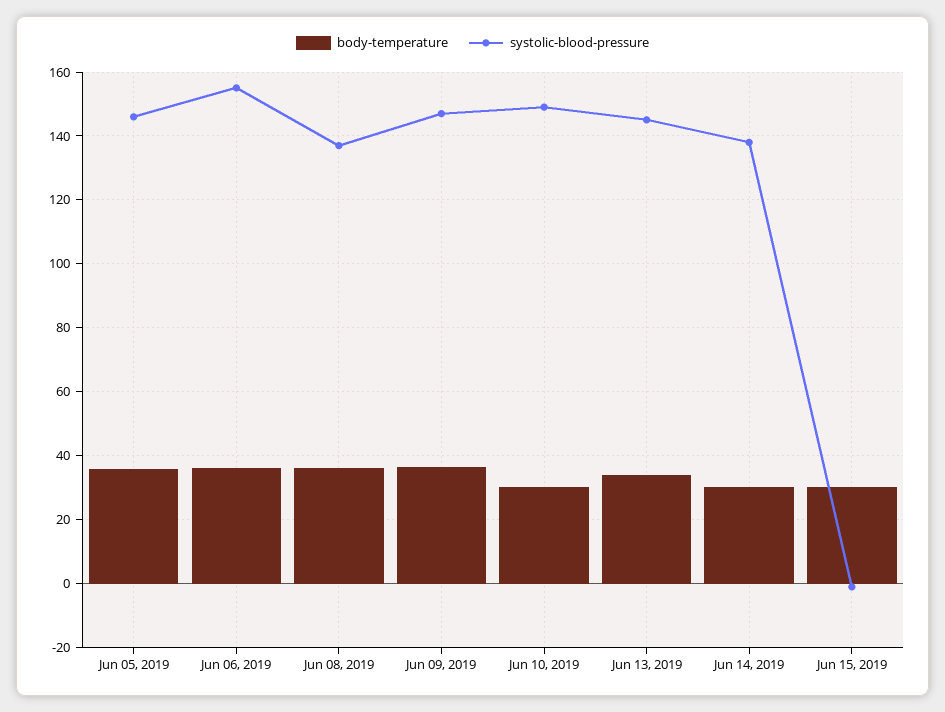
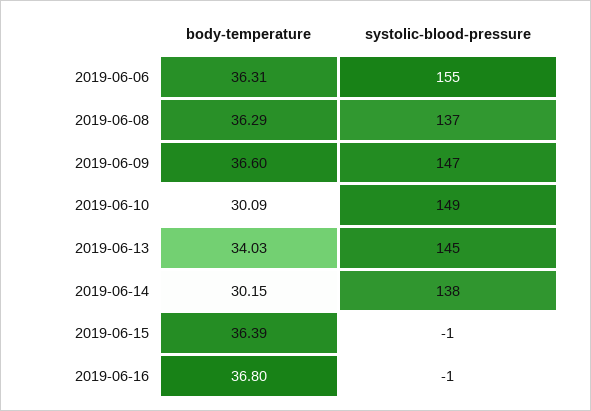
body-temperature, Jun 05, 2019: 36 -> none
systolic-blood-pressure, Jun 05, 2019: 146 -> none
body-temperature, Jun 15, 2019: 30 -> 36.39
body-temperature, 2019-06-16: none -> 36.8
systolic-blood-pressure, 2019-06-16: none -> -1

